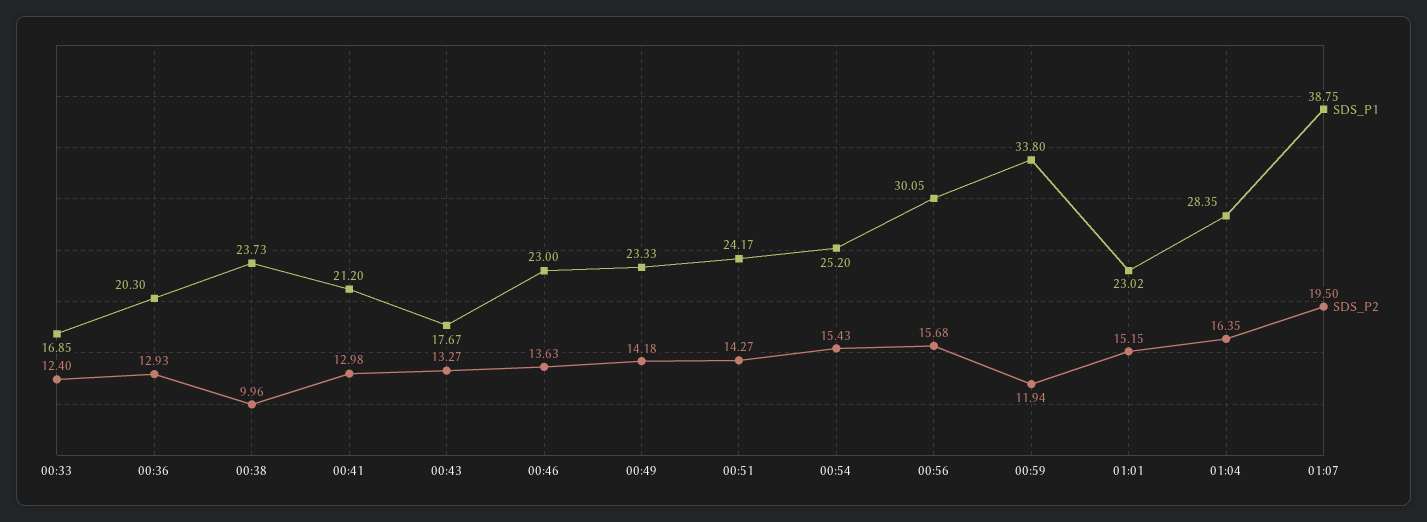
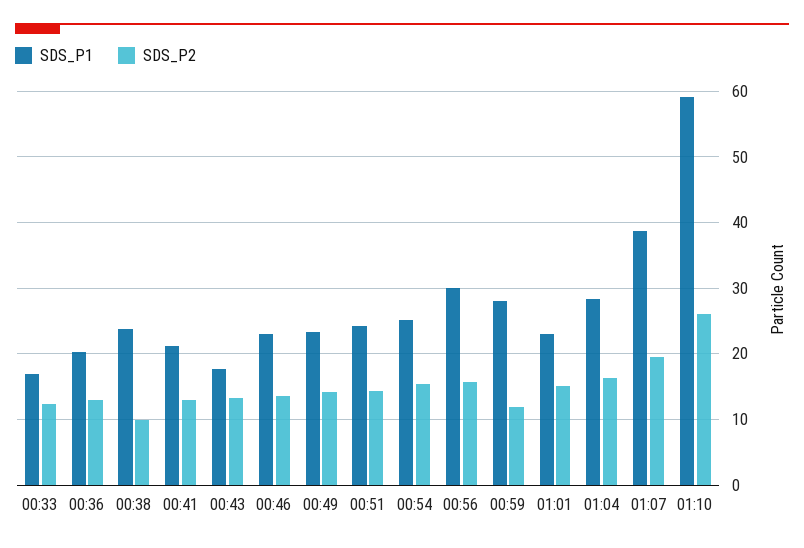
SDS_P1, 00:59: 33.8 -> 28
SDS_P1, 01:10: none -> 59
SDS_P2, 01:10: none -> 26

